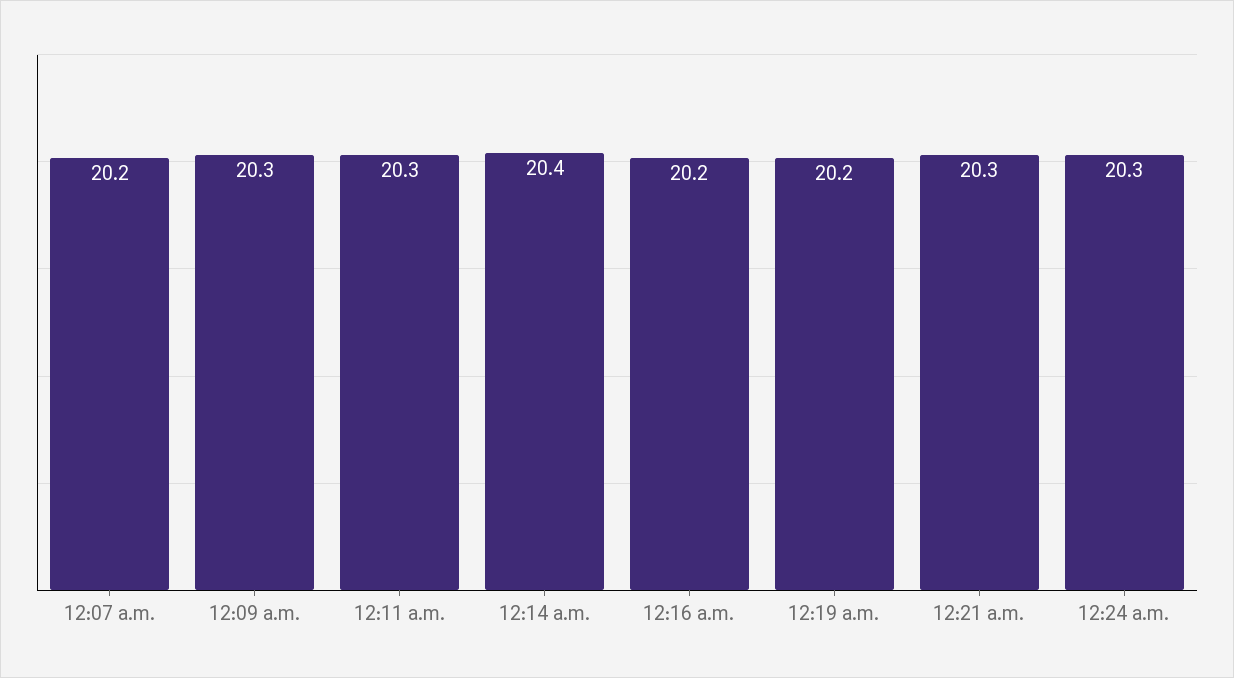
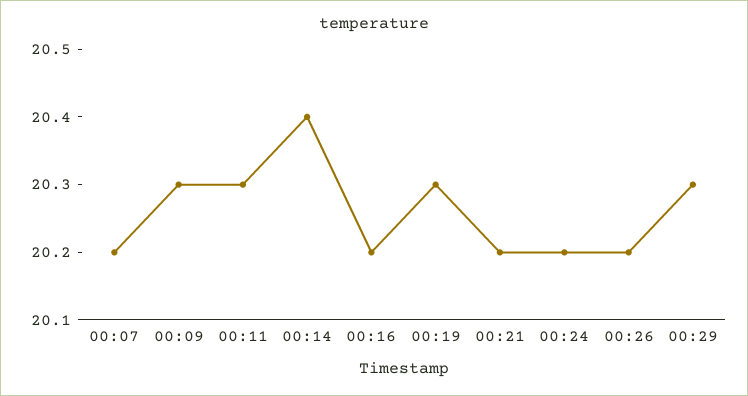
12:19 a.m.: 20.2 -> 20.3
12:21 a.m.: 20.3 -> 20.2
12:24 a.m.: 20.3 -> 20.2
00:26: none -> 20.2
00:29: none -> 20.3

